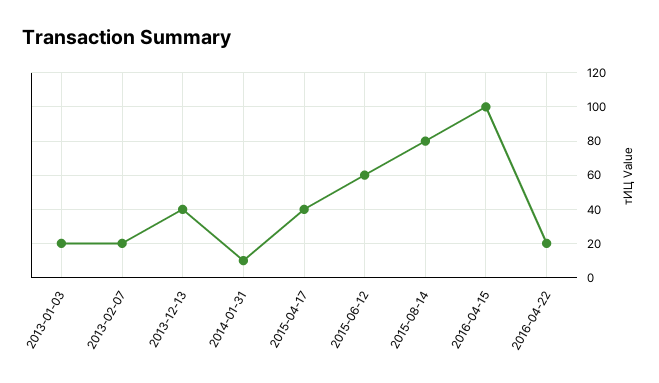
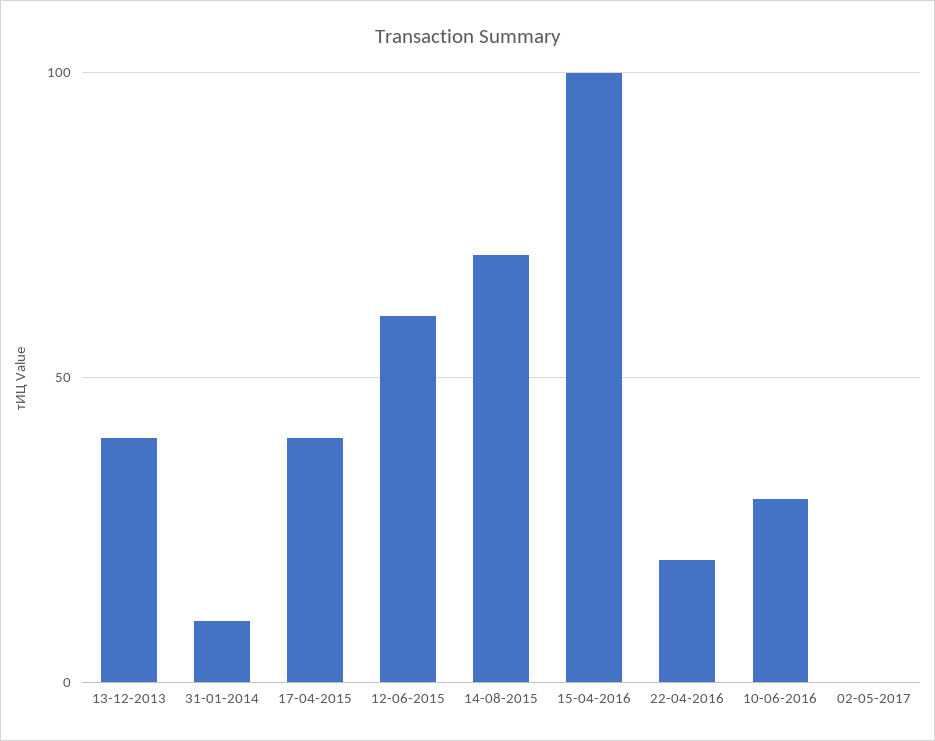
2013-01-03: 20 -> none
2013-02-07: 20 -> none
2015-08-14: 80 -> 70
10-06-2016: none -> 30
02-05-2017: none -> 0

